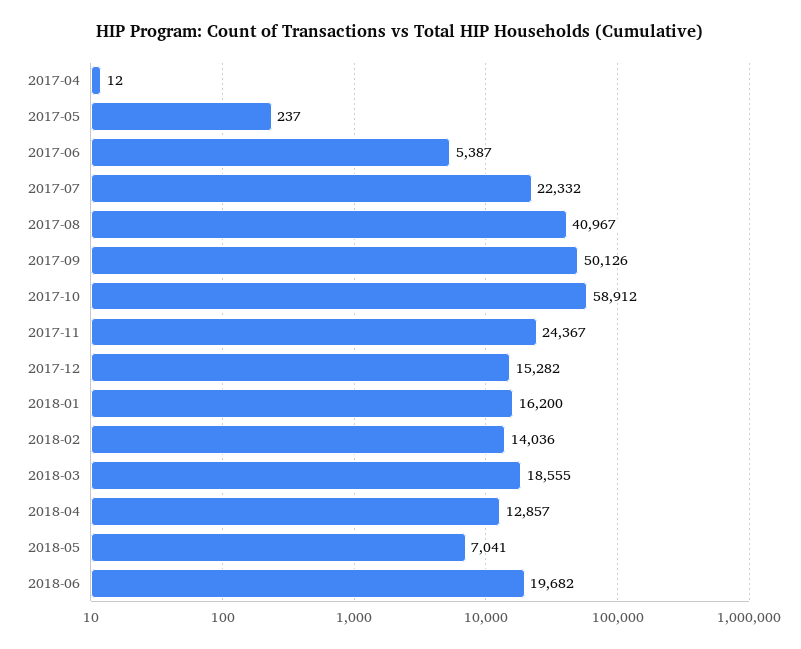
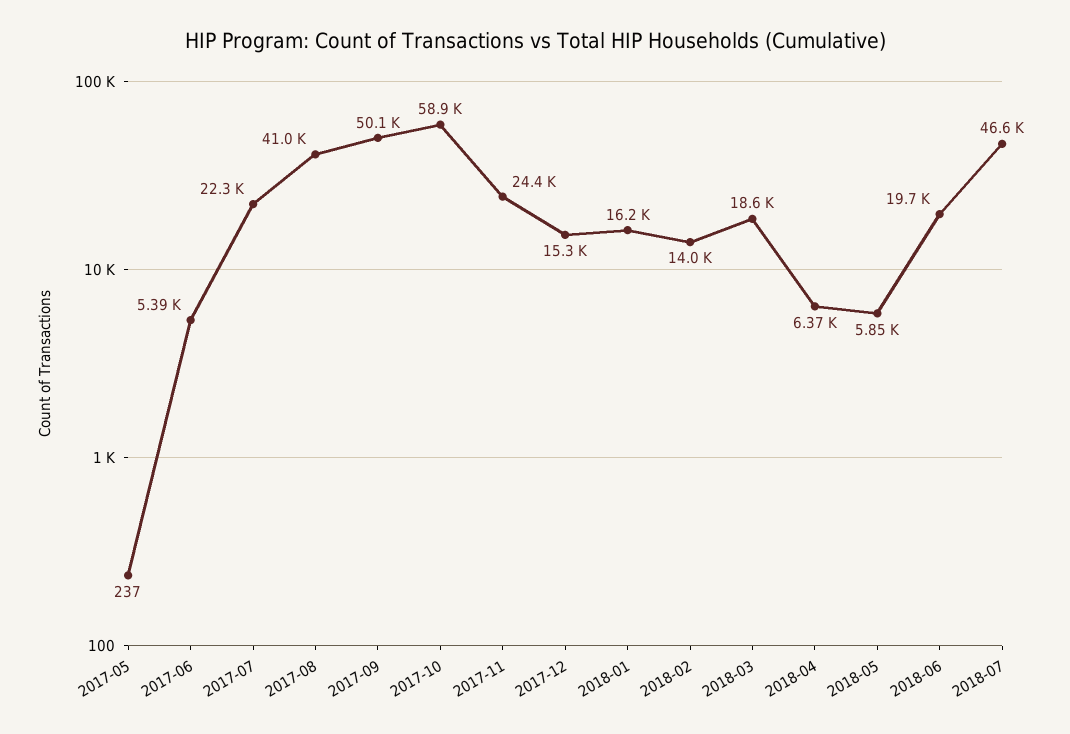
2017-04: 12 -> none
2018-04: 12857 -> 6370
2018-05: 7041 -> 5850
2018-07: none -> 46600

